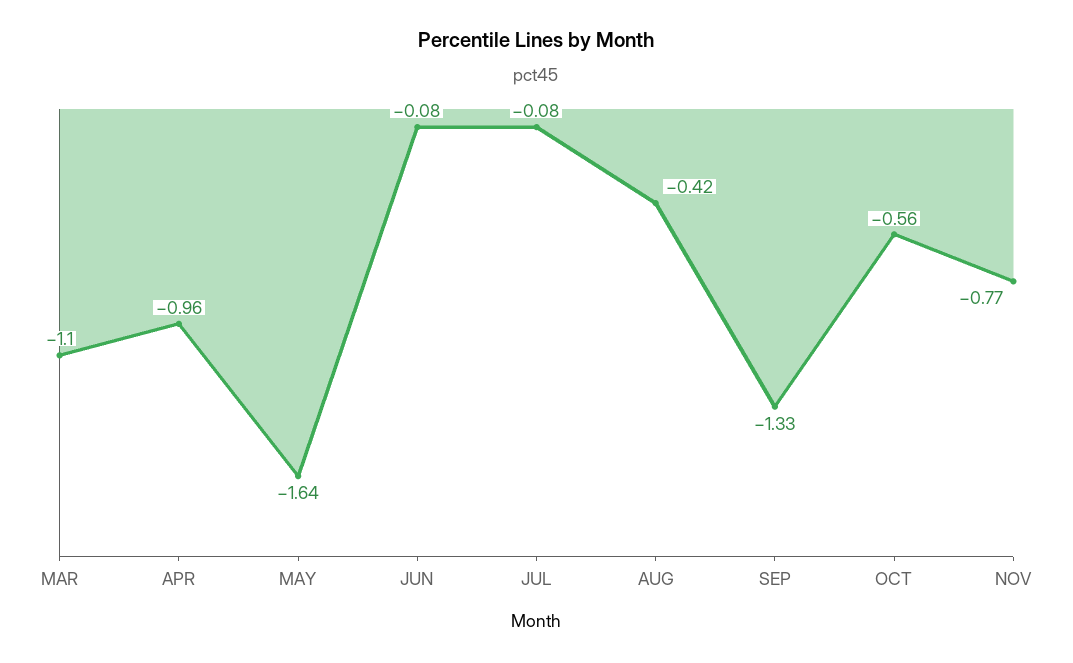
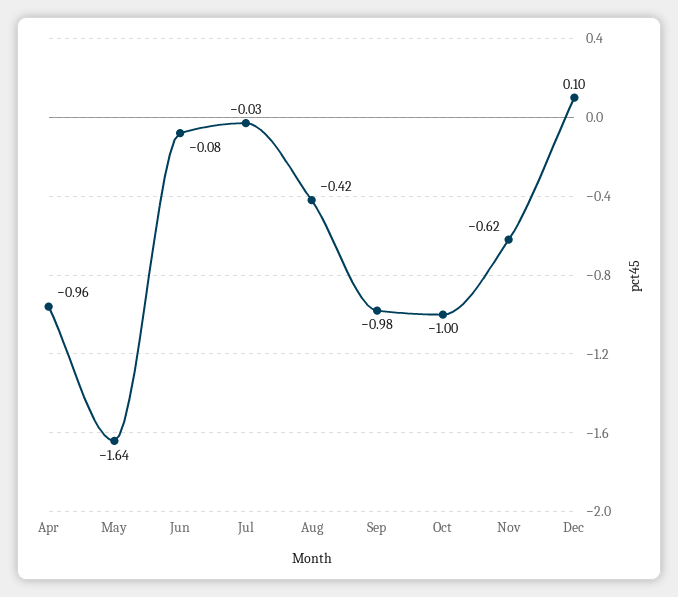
MAR: -1.1 -> none
JUL: -0.08 -> -0.03
SEP: -1.33 -> -0.98
OCT: -0.56 -> -1
NOV: -0.77 -> -0.62
Dec: none -> 0.1

